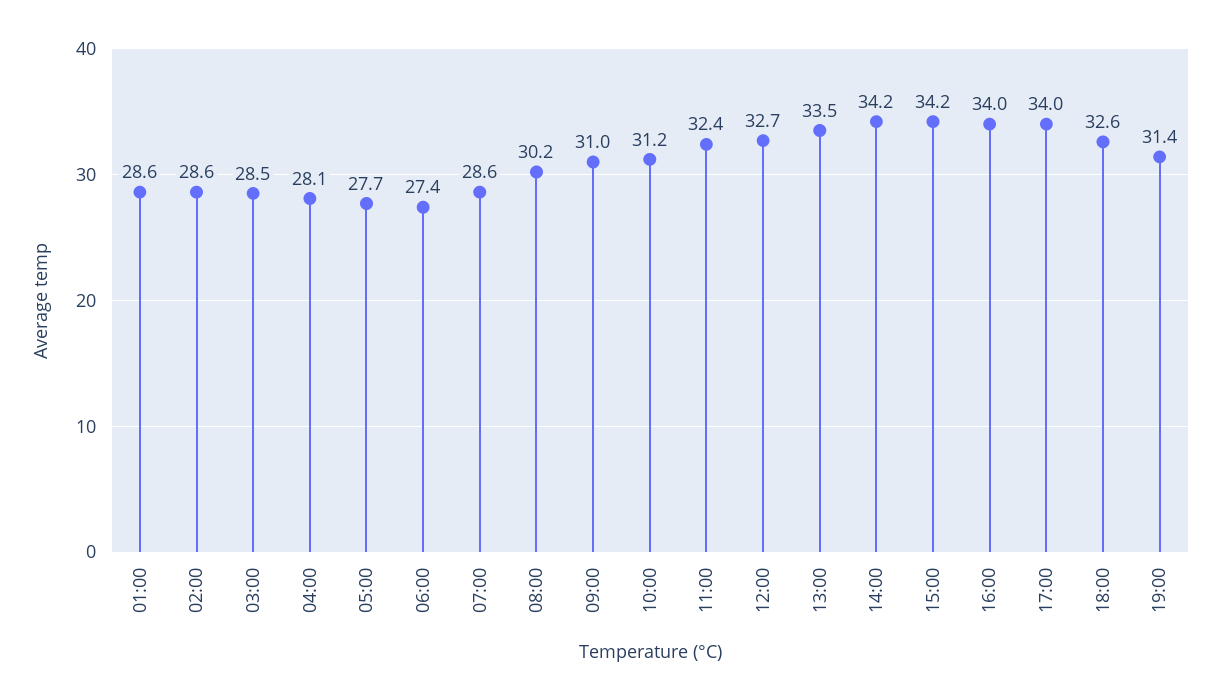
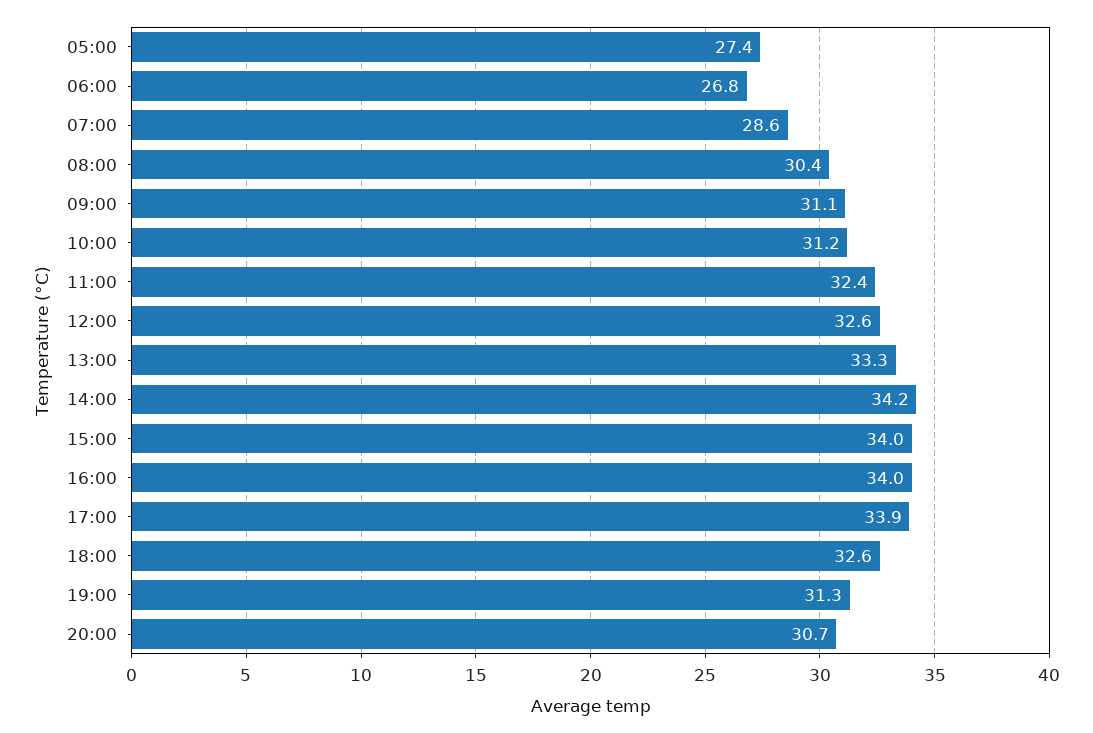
01:00: 28.6 -> none
02:00: 28.6 -> none
03:00: 28.5 -> none
04:00: 28.1 -> none
05:00: 27.7 -> 27.4
06:00: 27.4 -> 26.8
08:00: 30.2 -> 30.4
09:00: 31 -> 31.1
12:00: 32.7 -> 32.6
13:00: 33.5 -> 33.3
15:00: 34.2 -> 34
17:00: 34 -> 33.9
19:00: 31.4 -> 31.3
20:00: none -> 30.7

